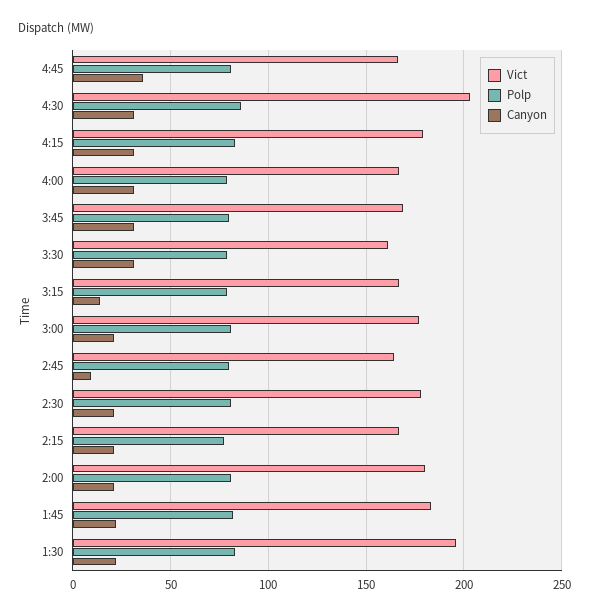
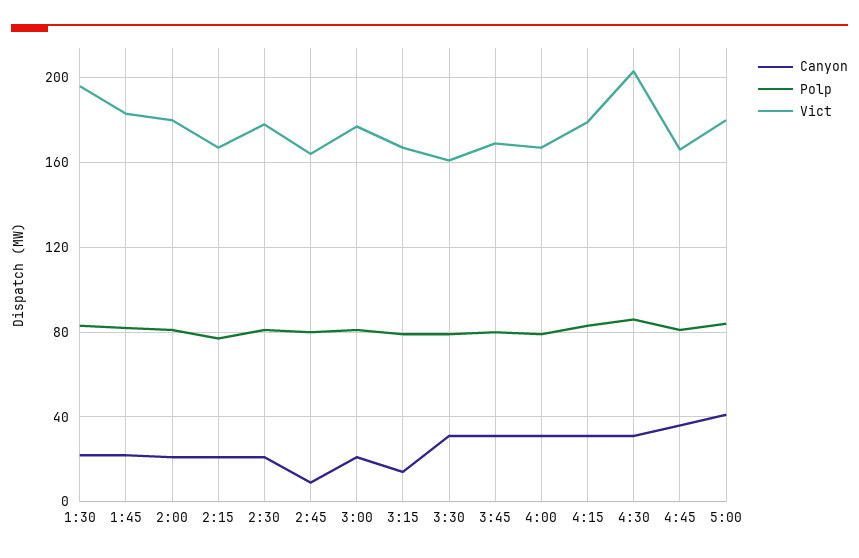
Canyon, 5:00: none -> 40
Polp, 5:00: none -> 85
Vict, 5:00: none -> 180

